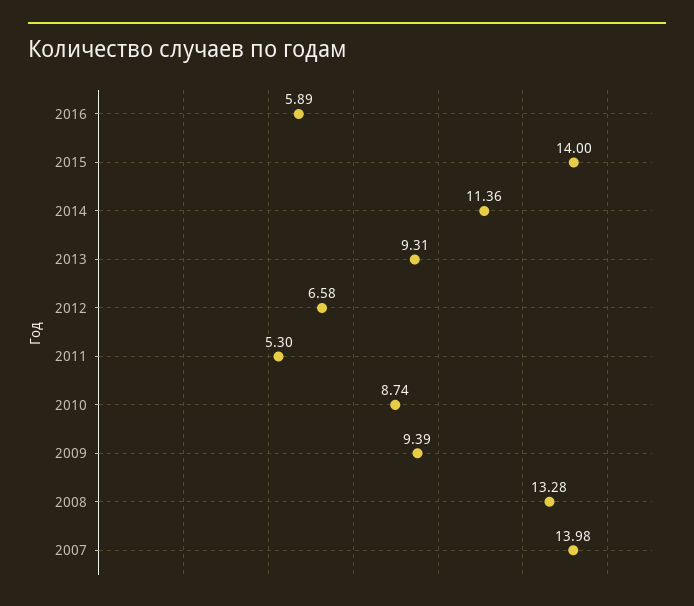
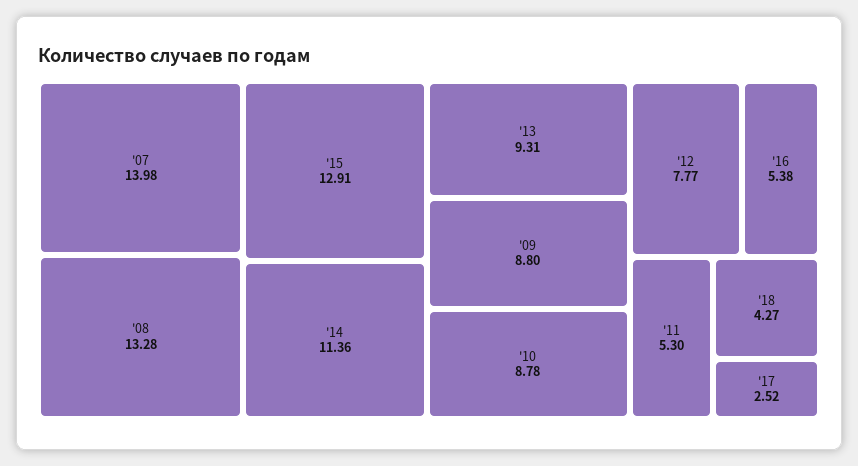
2016: 5.89 -> 5.38
2015: 14 -> 12.91
2012: 6.58 -> 7.77
2010: 8.74 -> 8.78
2009: 9.39 -> 8.8
'18: none -> 4.27
'17: none -> 2.52

